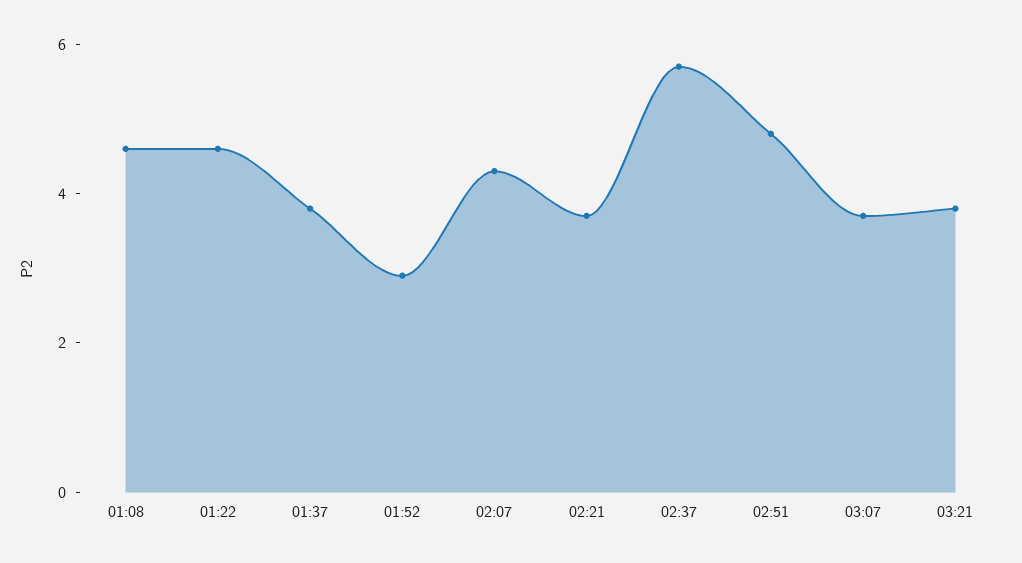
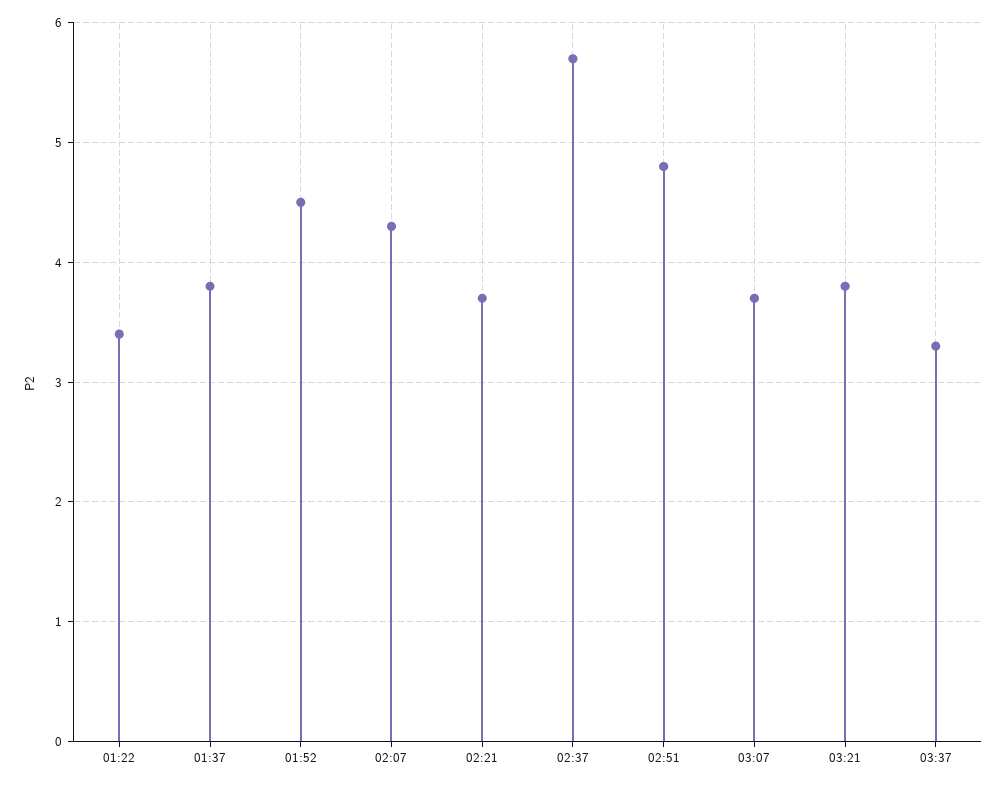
01:08: 4.5 -> none
01:22: 4.5 -> 3.4
01:52: 3 -> 4.5
03:37: none -> 3.3

